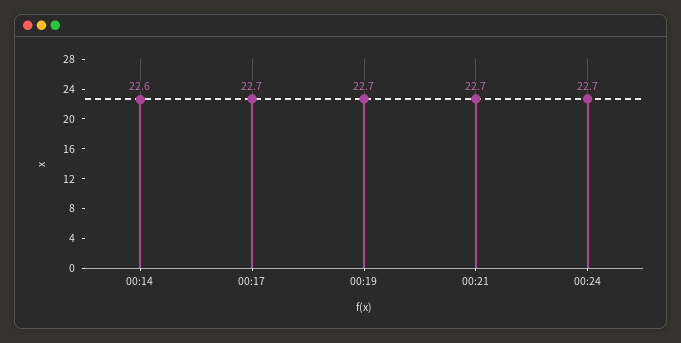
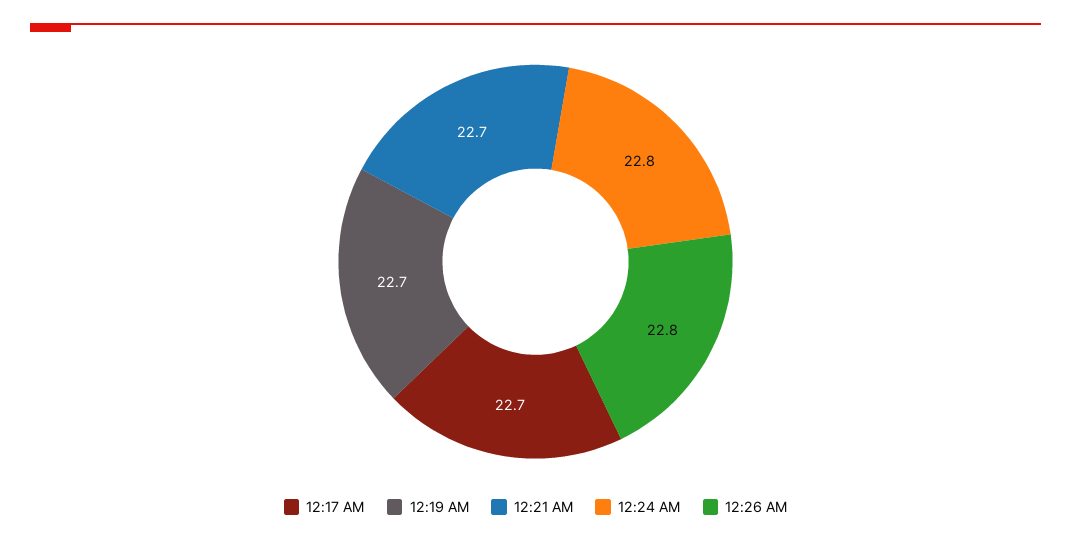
00:14: 22.6 -> none
00:24: 22.7 -> 22.8
12:26 AM: none -> 22.8

